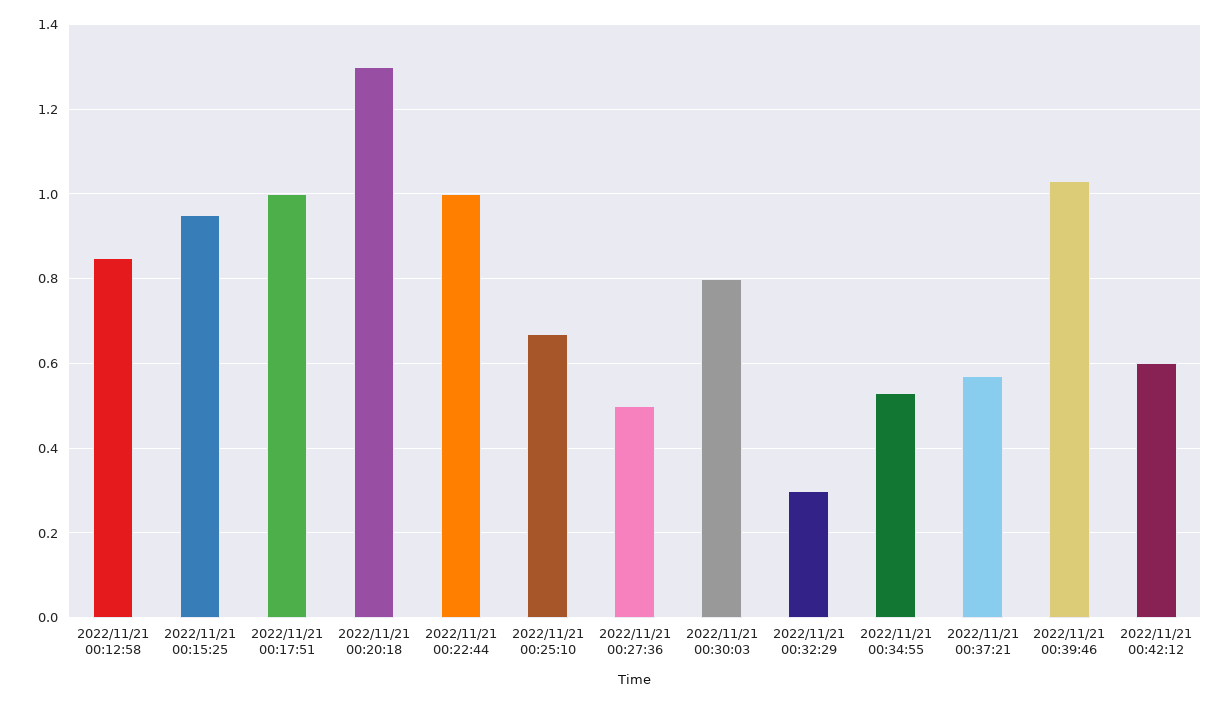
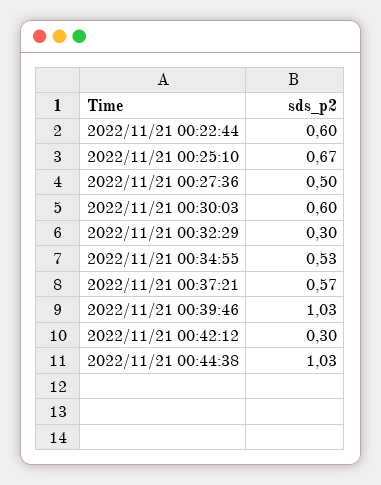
2022/11/21 00:12:58: 0.85 -> none
2022/11/21 00:15:25: 0.95 -> none
2022/11/21 00:17:51: 1 -> none
2022/11/21 00:20:18: 1.3 -> none
2022/11/21 00:22:44: 1 -> 0.6
2022/11/21 00:30:03: 0.8 -> 0.6
2022/11/21 00:42:12: 0.6 -> 0.3
2022/11/21 00:44:38: none -> 1.03

